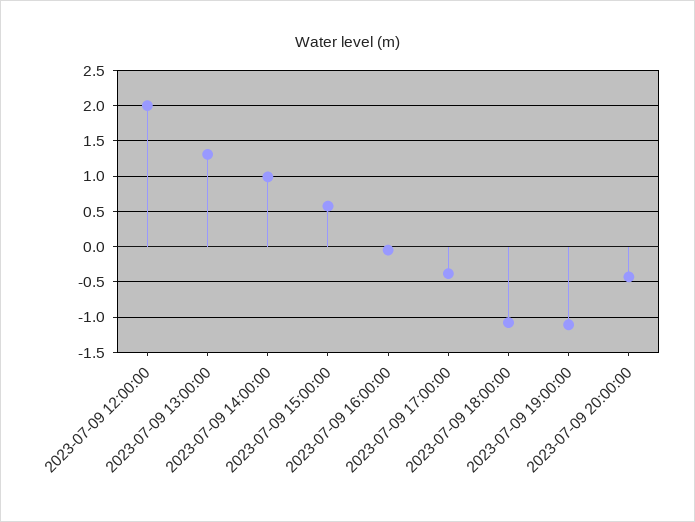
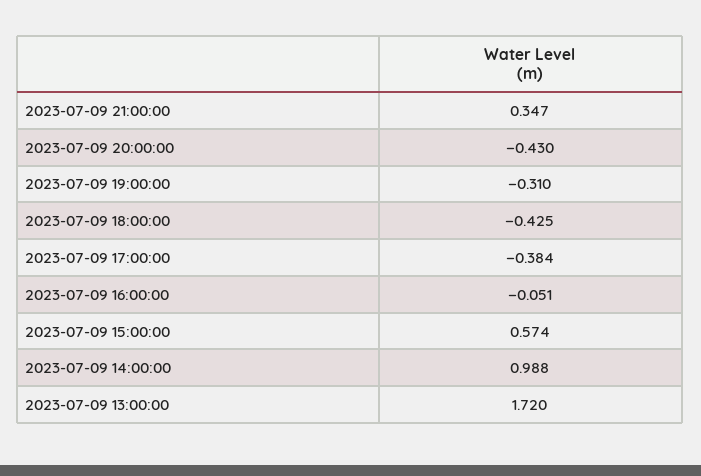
2023-07-09 12:00:00: 2 -> none
2023-07-09 13:00:00: 1.3 -> 1.72
2023-07-09 18:00:00: -1.1 -> -0.425
2023-07-09 19:00:00: -1.1 -> -0.31
2023-07-09 21:00:00: none -> 0.347

